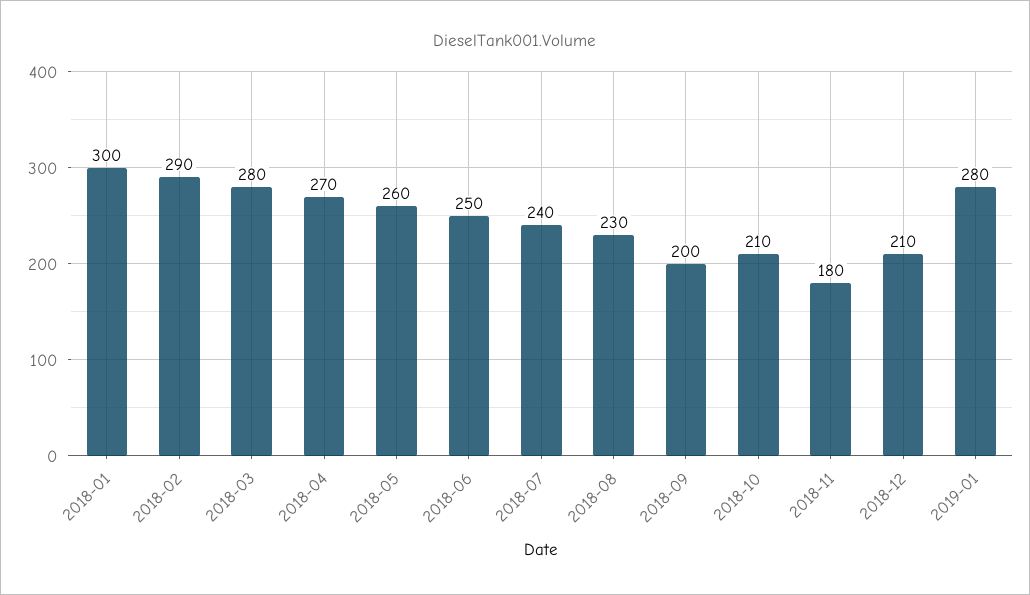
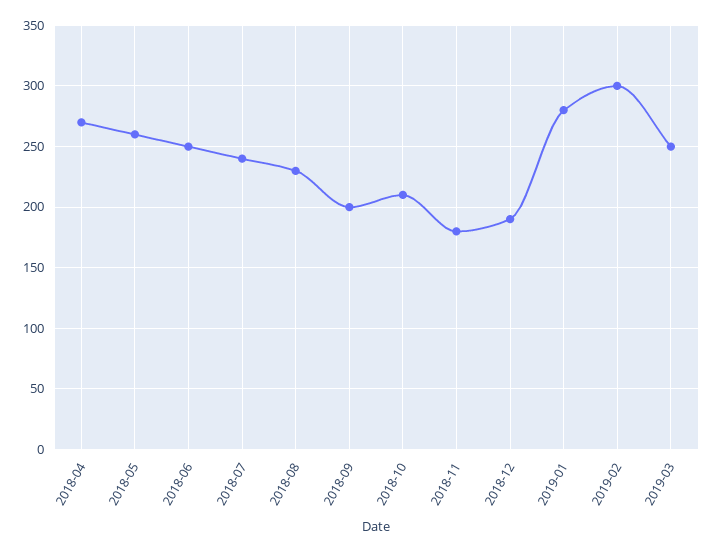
2018-01: 300 -> none
2018-02: 290 -> none
2018-03: 280 -> none
2018-12: 210 -> 190
2019-02: none -> 300
2019-03: none -> 250

